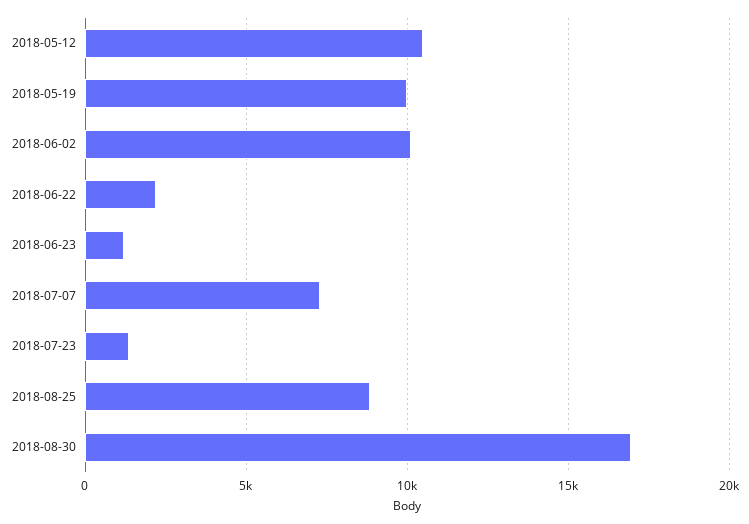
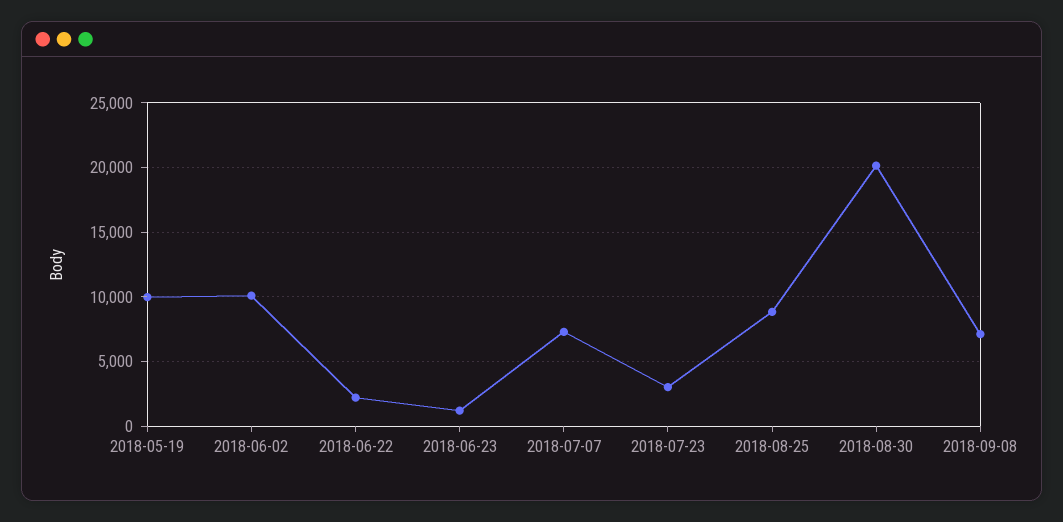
2018-05-12: 10500 -> none
2018-07-23: 1500 -> 3000
2018-08-30: 17000 -> 20000
2018-09-08: none -> 7000

